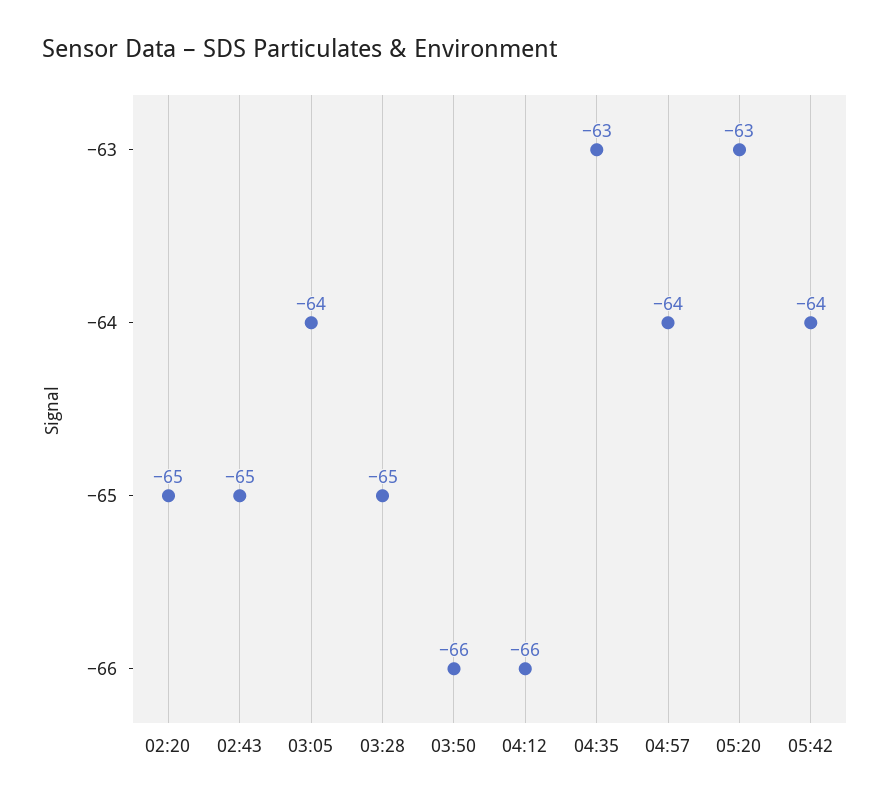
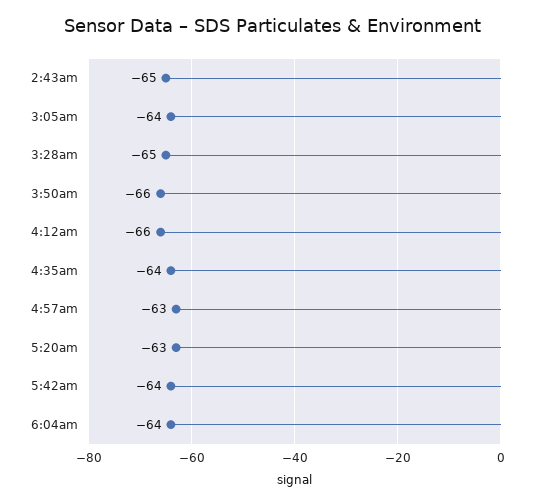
02:20: -65 -> none
04:35: -63 -> -64
04:57: -64 -> -63
6:04am: none -> -64

